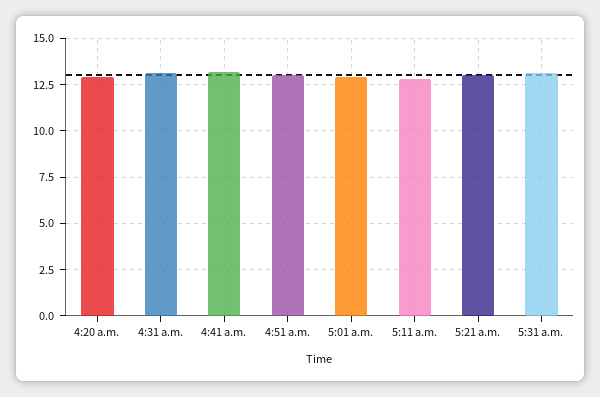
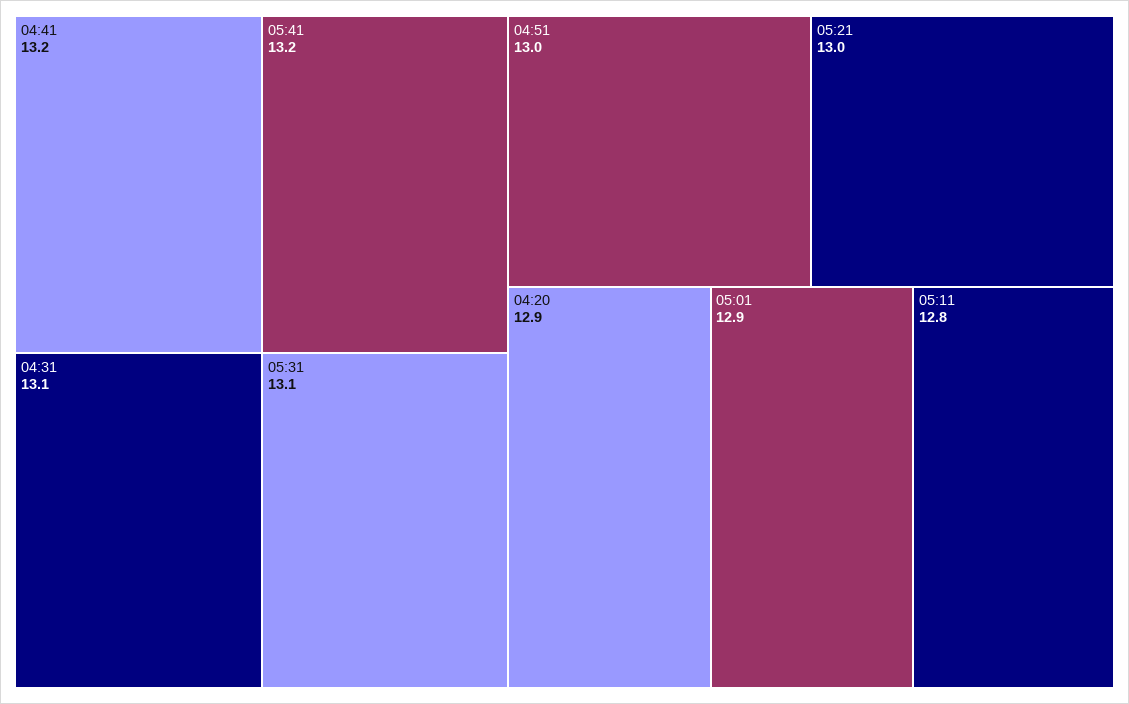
05:41: none -> 13.2

